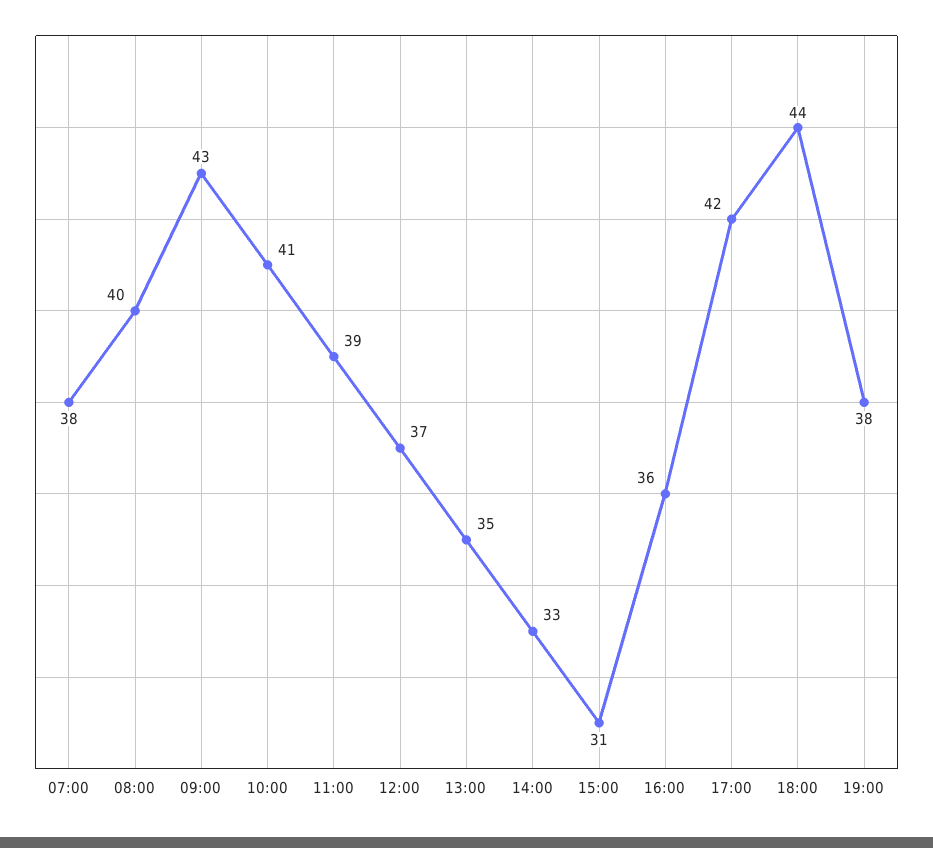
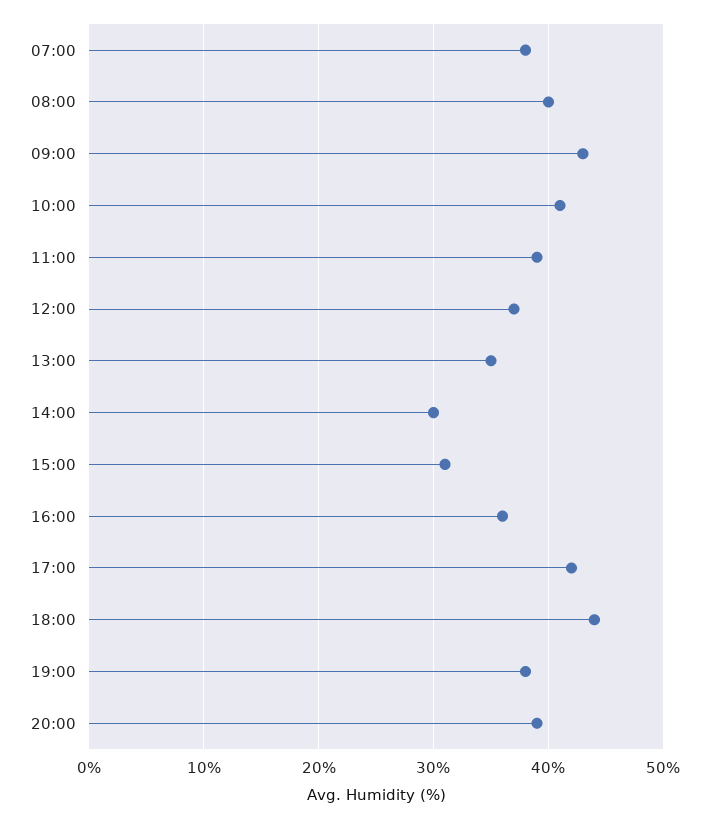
14:00: 33 -> 30
20:00: none -> 39

